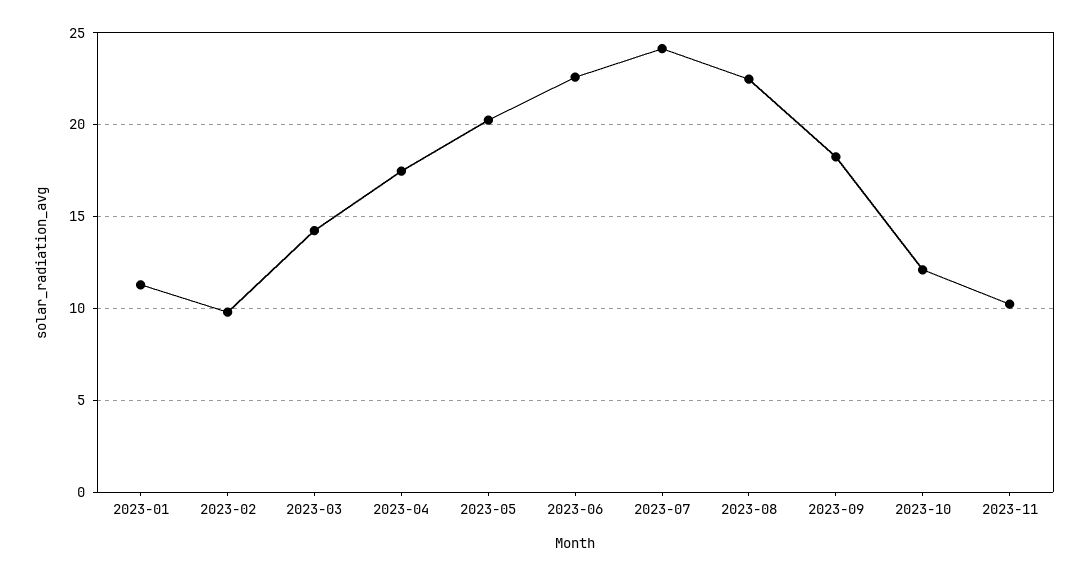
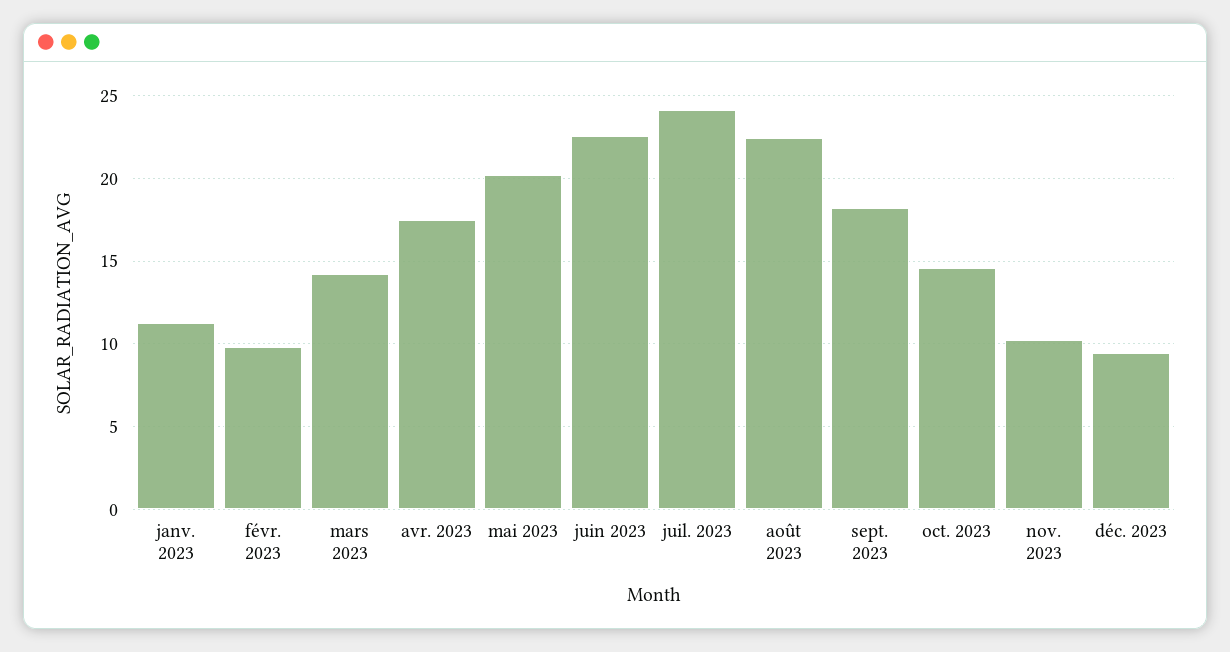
2023-10: 12 -> 14.5
déc. 2023: none -> 9.5

